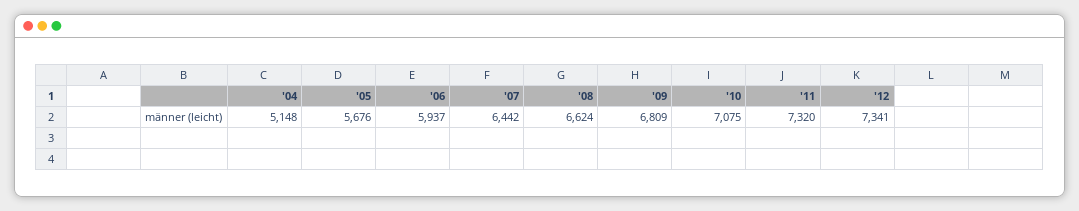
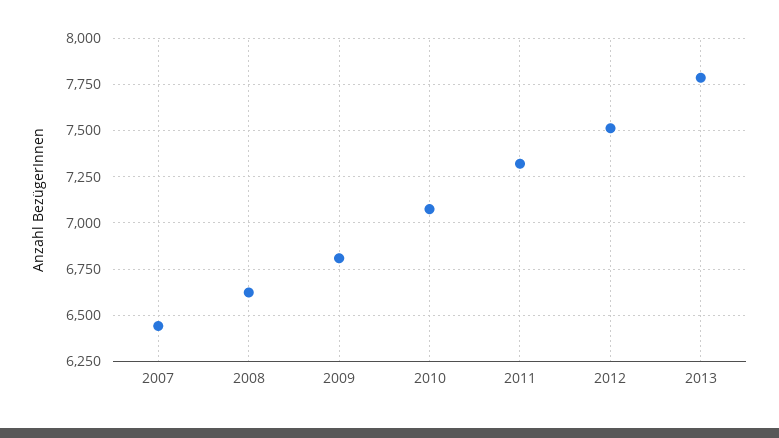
'04: 5148 -> none
'05: 5676 -> none
'06: 5937 -> none
'12: 7341 -> 7500
2013: none -> 7800

